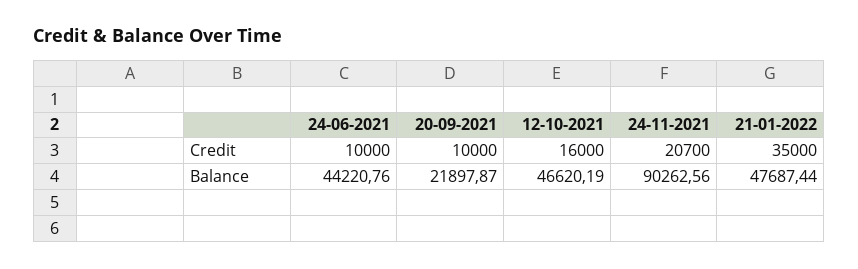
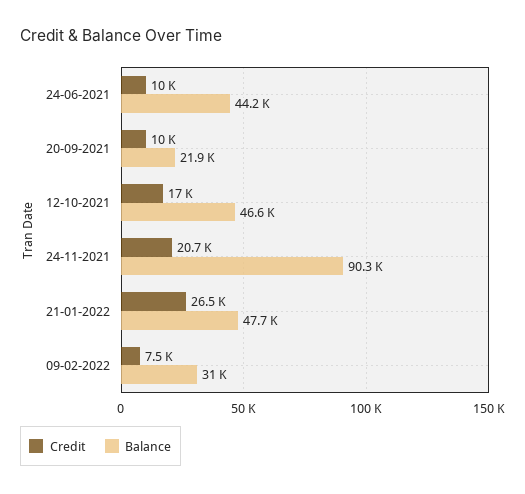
Credit, 12-10-2021: 16000 -> 17000
Credit, 21-01-2022: 35000 -> 26500
Credit, 09-02-2022: none -> 7500
Balance, 09-02-2022: none -> 31000

